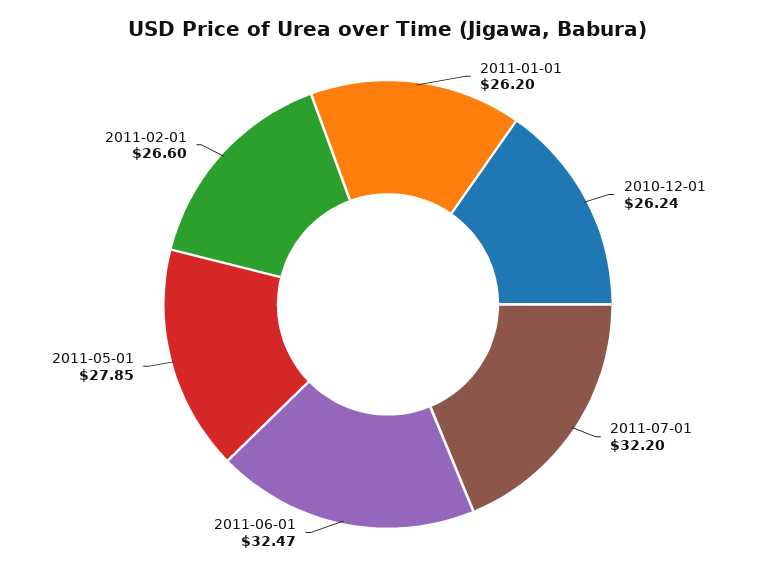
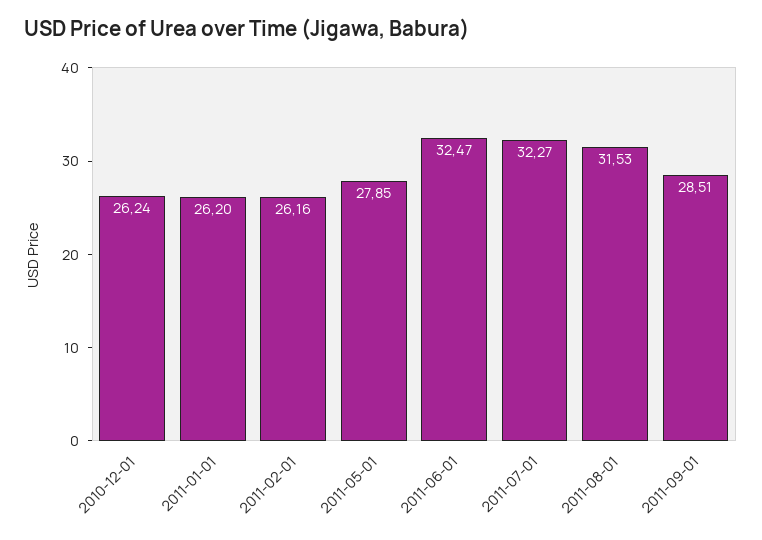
2011-07-01: 32.2 -> 32.27
2011-02-01: 26.6 -> 26.16
2011-08-01: none -> 31.53
2011-09-01: none -> 28.51

